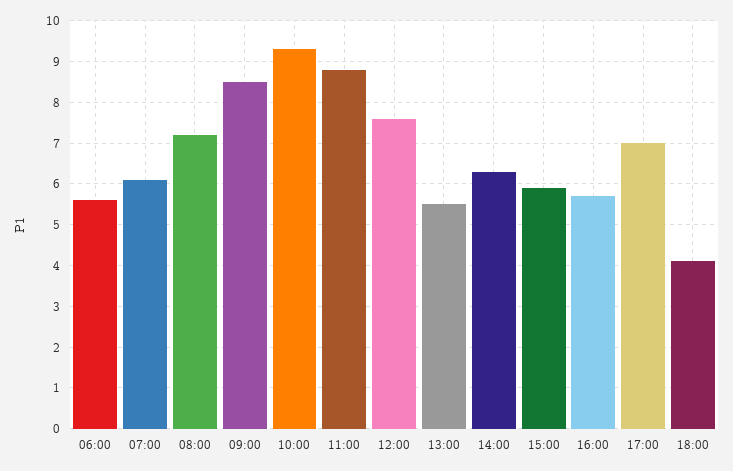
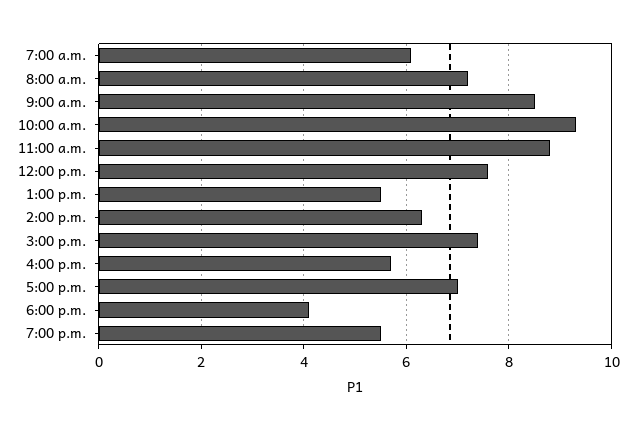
06:00: 5.5 -> none
15:00: 6 -> 7.5
7:00 p.m.: none -> 5.5

